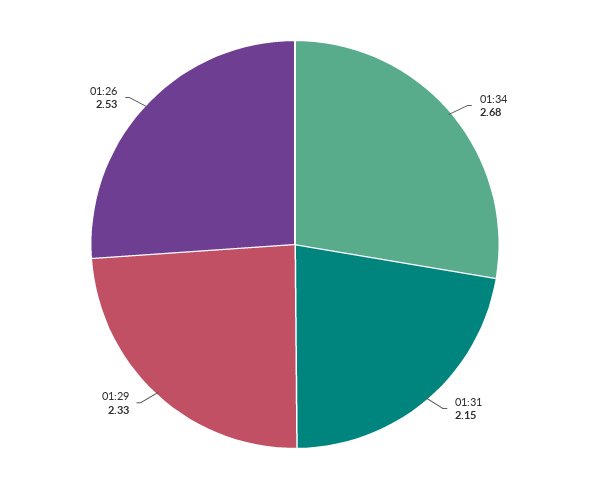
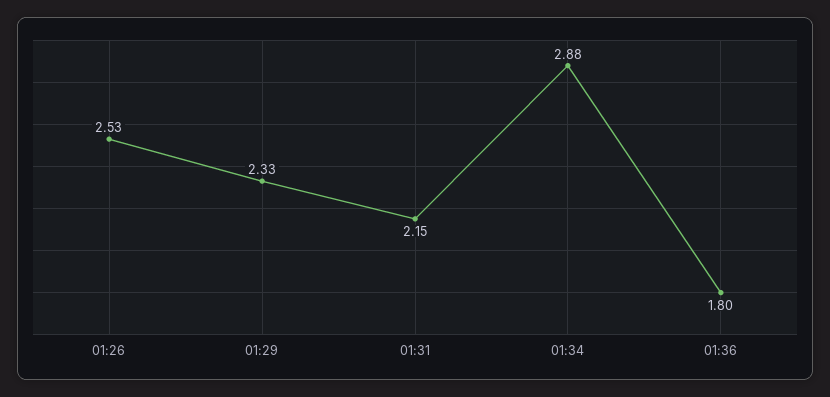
01:34: 2.68 -> 2.88
01:36: none -> 1.8

